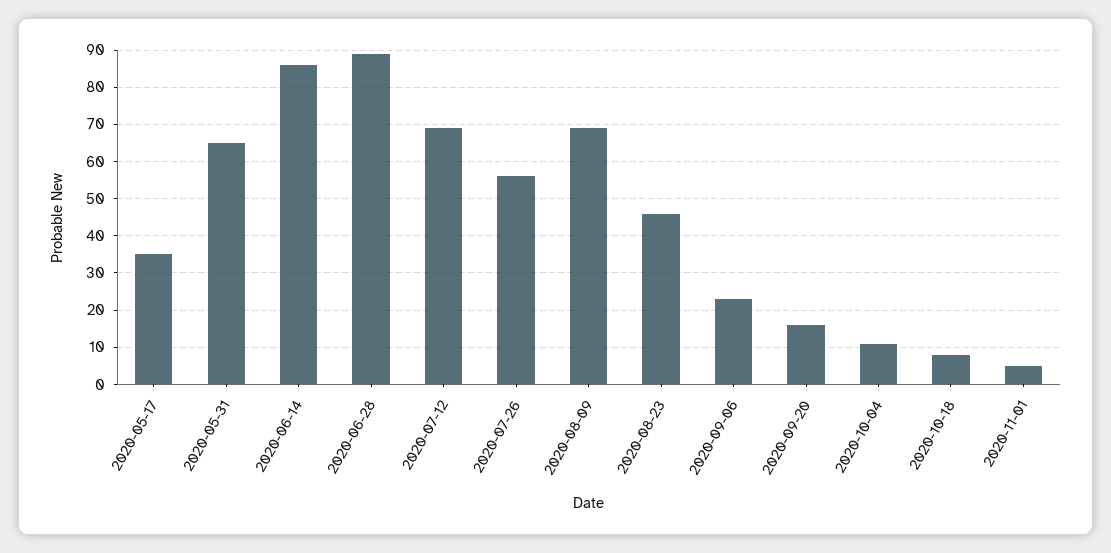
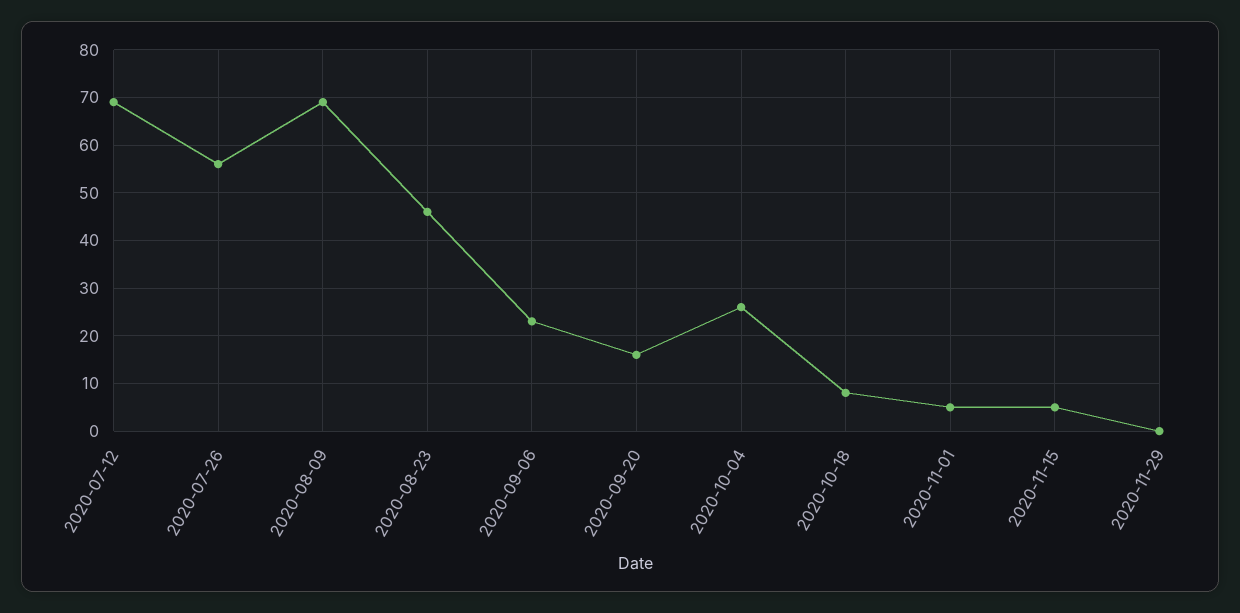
2020-05-17: 35 -> none
2020-05-31: 65 -> none
2020-06-14: 85 -> none
2020-06-28: 90 -> none
2020-10-04: 10 -> 25
2020-11-15: none -> 5
2020-11-29: none -> 0

